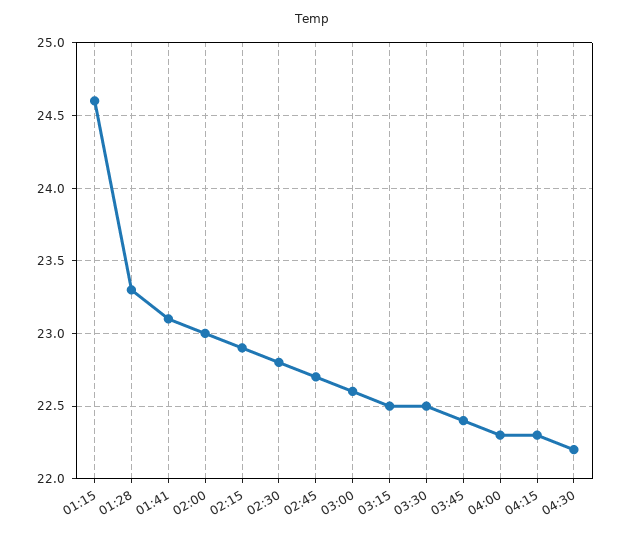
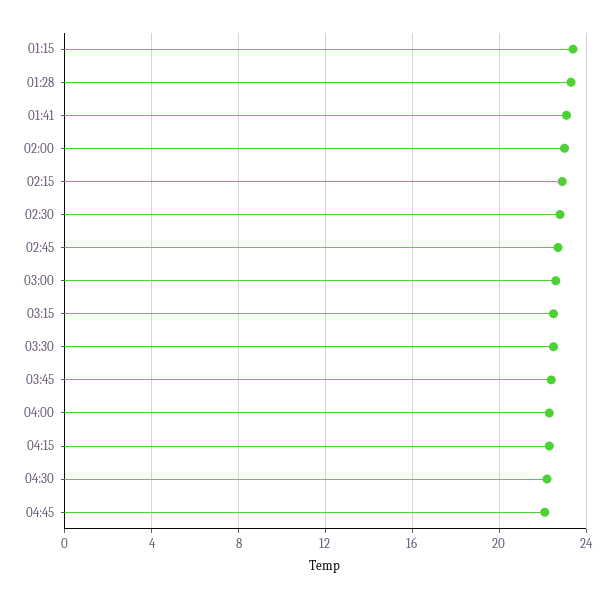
01:15: 24.6 -> 23.5
04:45: none -> 22

